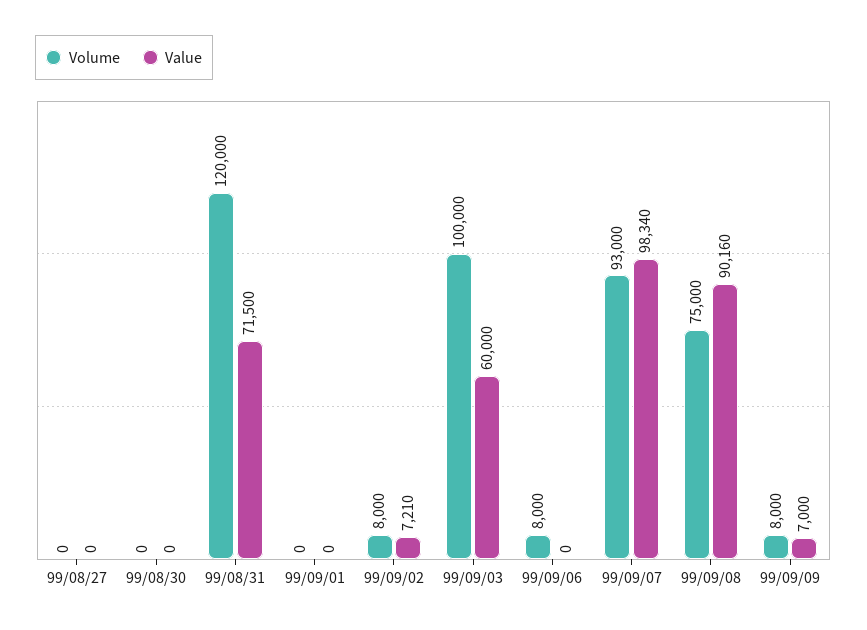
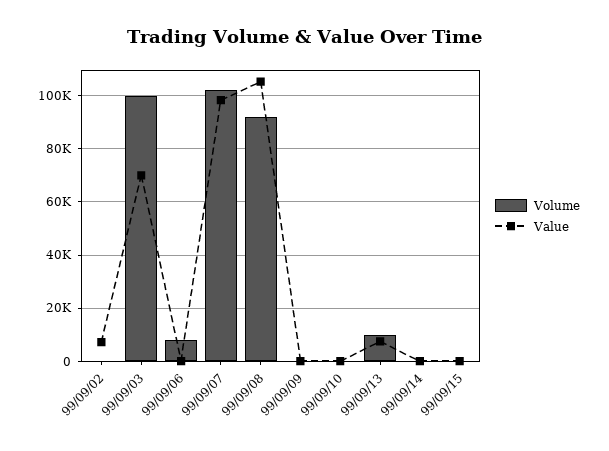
Volume, 99/08/27: 0 -> none
Value, 99/08/27: 0 -> none
Volume, 99/08/30: 0 -> none
Value, 99/08/30: 0 -> none
Volume, 99/08/31: 120000 -> none
Value, 99/08/31: 71500 -> none
Volume, 99/09/01: 0 -> none
Value, 99/09/01: 0 -> none
Volume, 99/09/02: 8000 -> 0
Value, 99/09/03: 60000 -> 70000
Volume, 99/09/07: 93000 -> 102500
Volume, 99/09/08: 75000 -> 92500
Value, 99/09/08: 90160 -> 105000
Volume, 99/09/09: 8000 -> 0
Value, 99/09/09: 7000 -> 0
Volume, 99/09/10: none -> 0
Value, 99/09/10: none -> 0
Volume, 99/09/13: none -> 10000
Value, 99/09/13: none -> 7500
Volume, 99/09/14: none -> 0
Value, 99/09/14: none -> 0
Volume, 99/09/15: none -> 0
Value, 99/09/15: none -> 0

